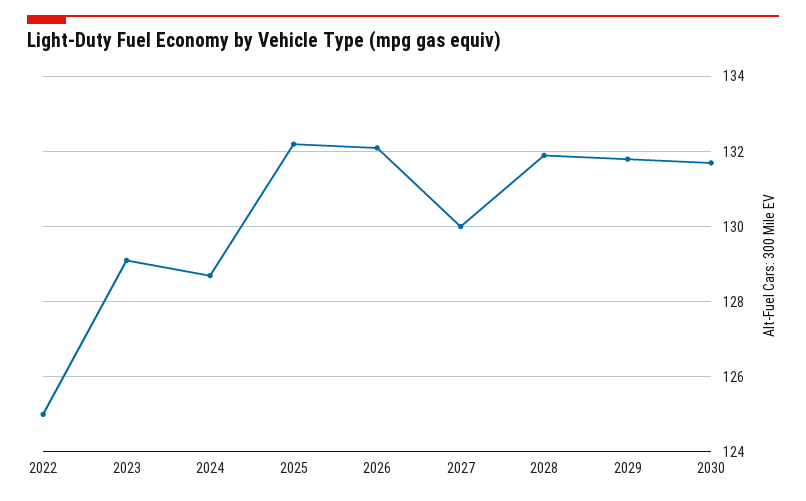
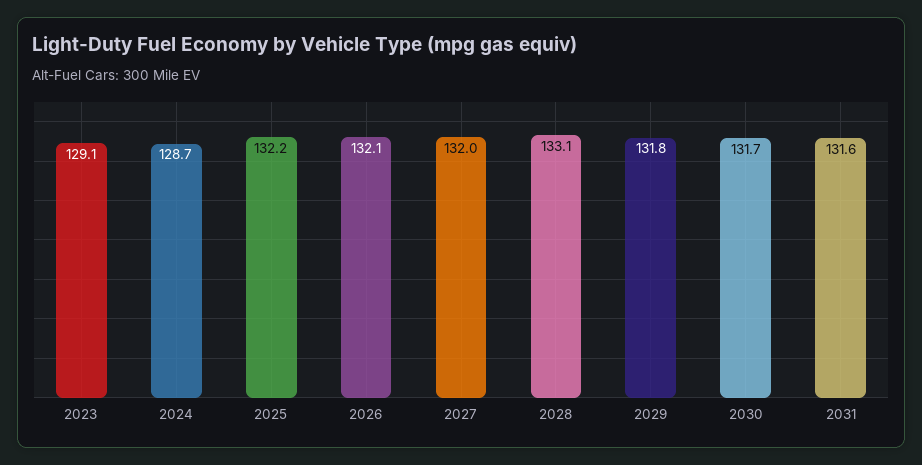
2022: 125 -> none
2027: 130 -> 132
2028: 132 -> 133.1
2031: none -> 131.6

